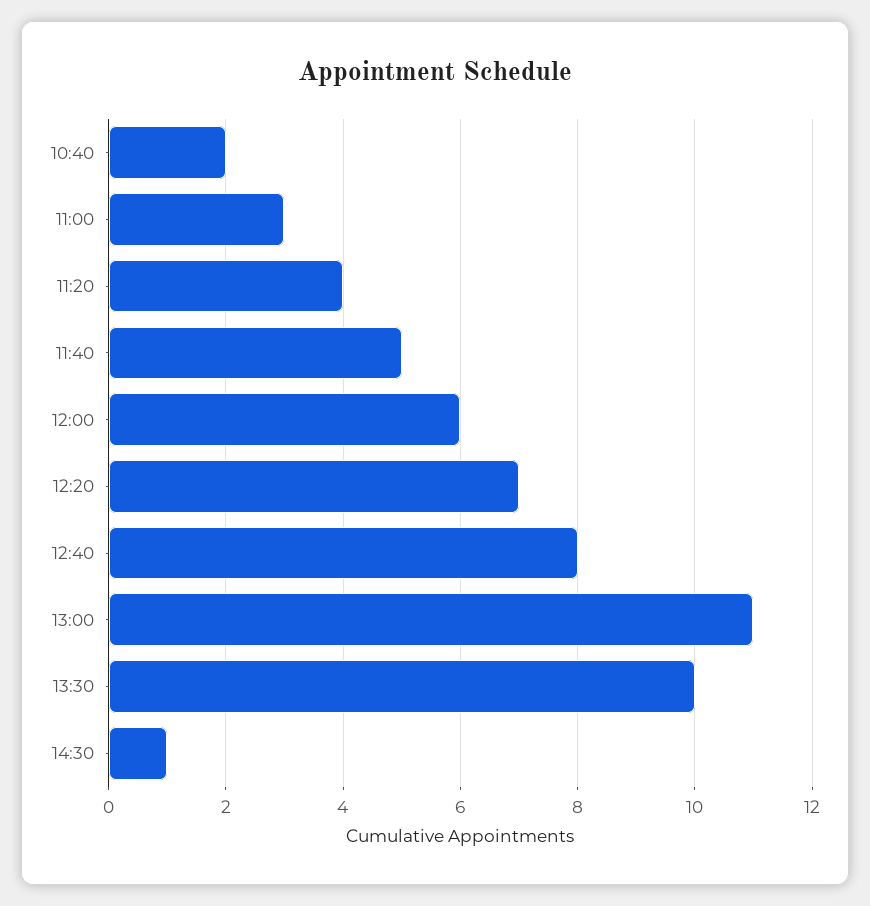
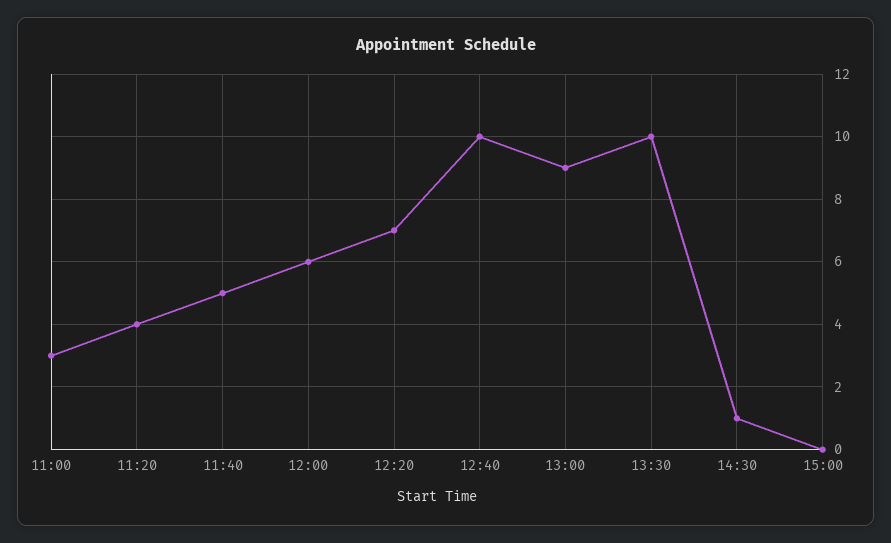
10:40: 2 -> none
12:40: 8 -> 10
13:00: 11 -> 9
15:00: none -> 0

